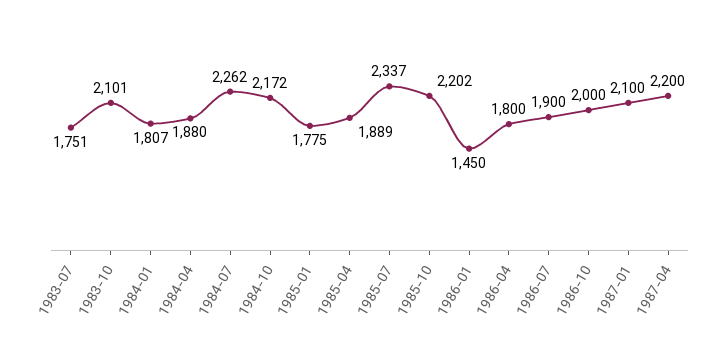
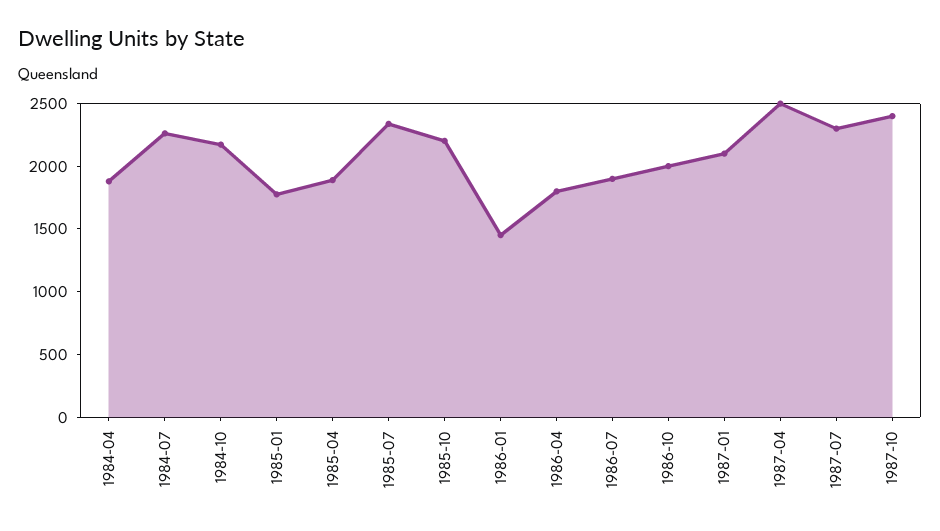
1983-07: 1751 -> none
1983-10: 2101 -> none
1984-01: 1807 -> none
1987-04: 2200 -> 2500
1987-07: none -> 2300
1987-10: none -> 2400

